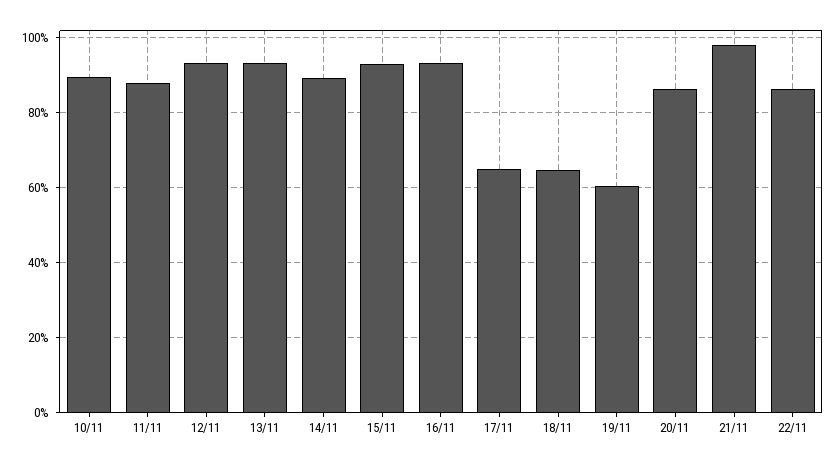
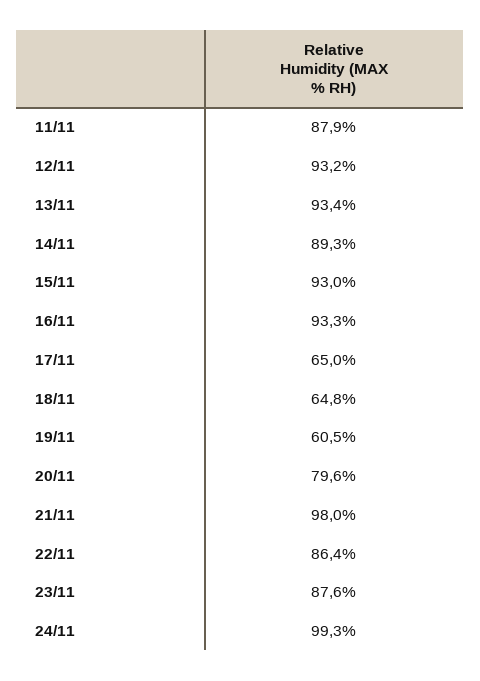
10/11: 90 -> none
20/11: 86 -> 79.6
23/11: none -> 87.6
24/11: none -> 99.3

